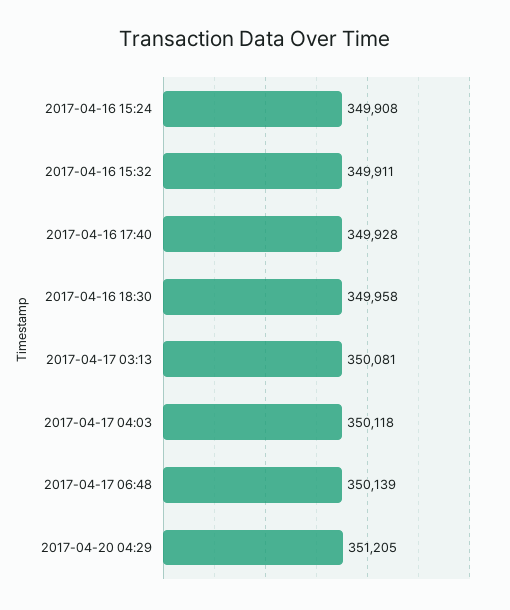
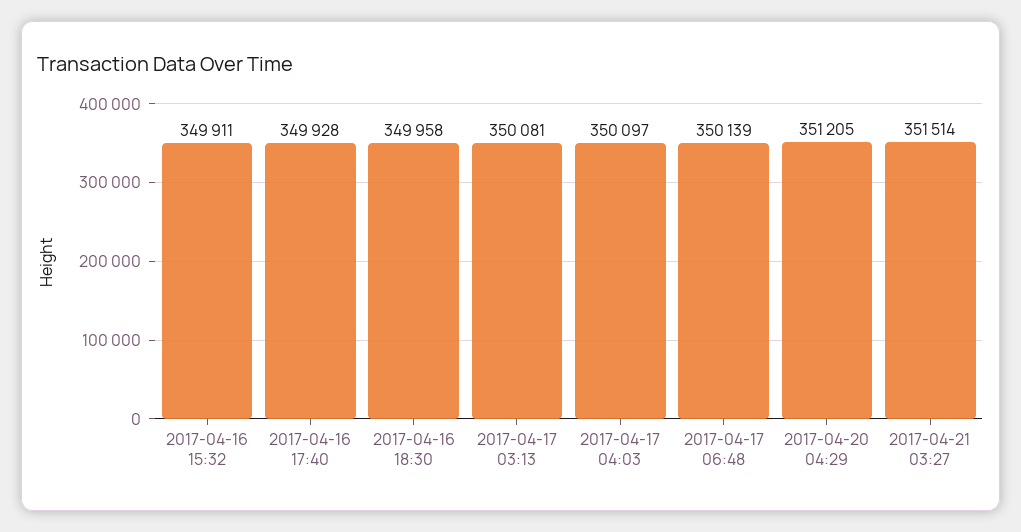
2017-04-16 15:24: 349908 -> none
2017-04-17 04:03: 350118 -> 350097
2017-04-21 03:27: none -> 351514

